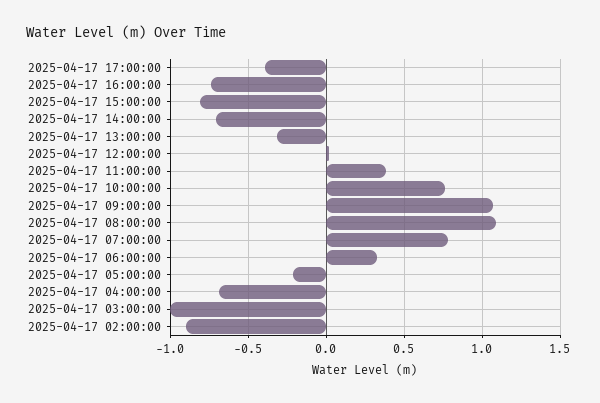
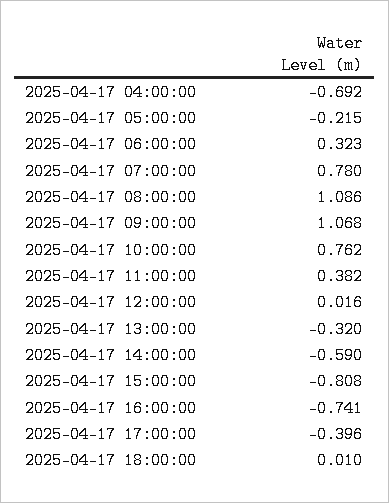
2025-04-17 14:00:00: -0.7 -> -0.59
2025-04-17 03:00:00: -1 -> none
2025-04-17 02:00:00: -0.9 -> none
2025-04-17 18:00:00: none -> 0.01

